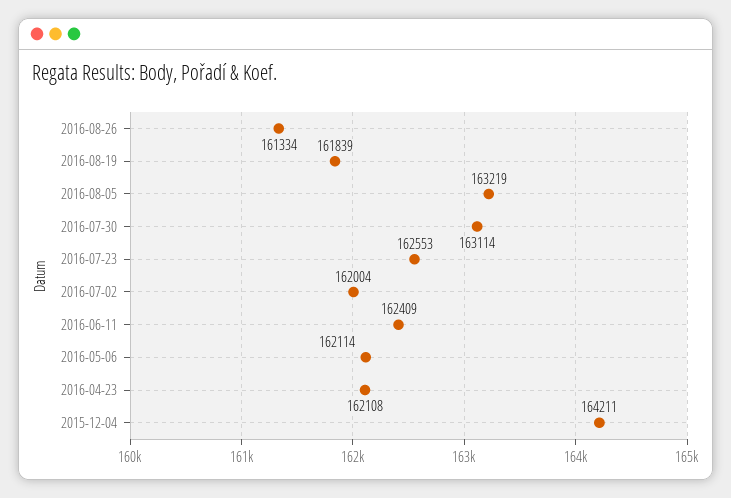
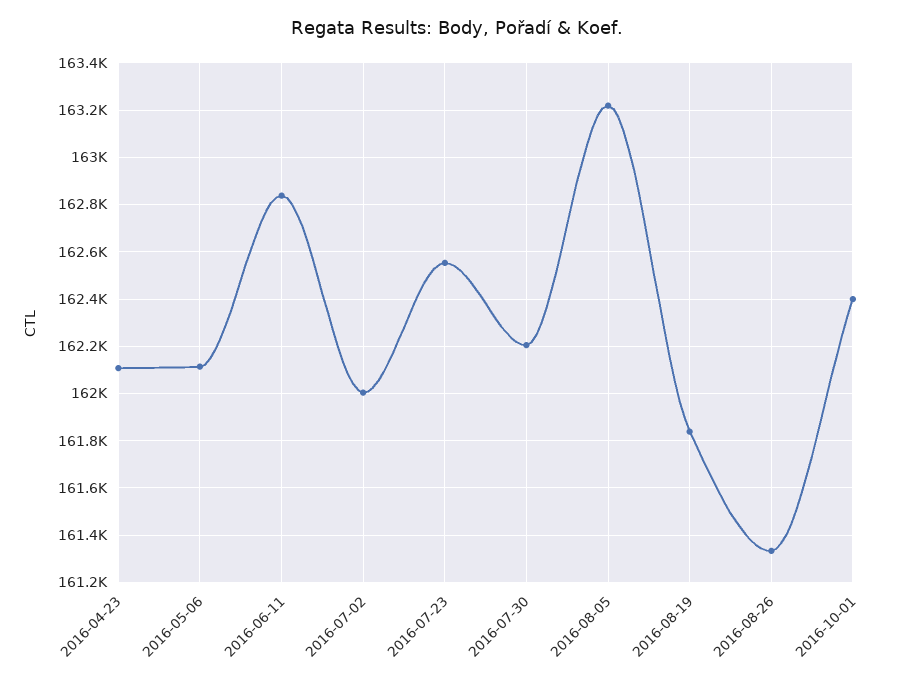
2016-07-30: 163114 -> 162200
2016-06-11: 162409 -> 162850
2015-12-04: 164211 -> none
2016-10-01: none -> 162400

